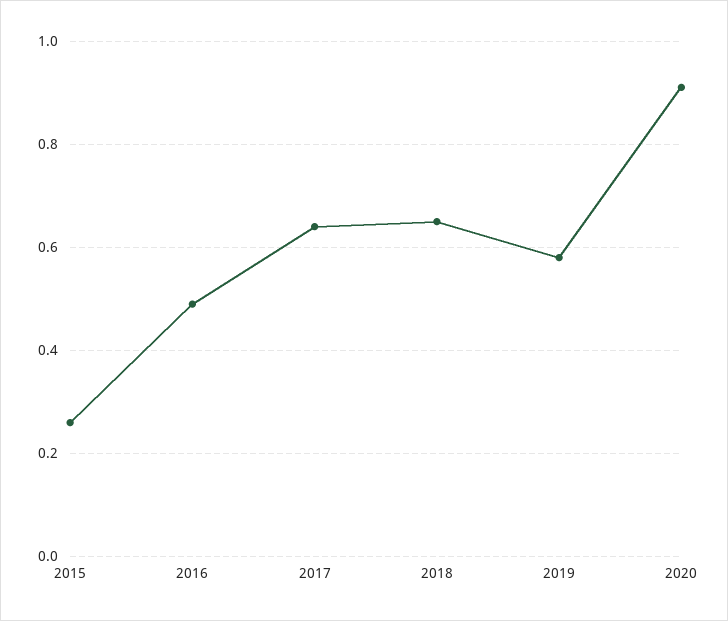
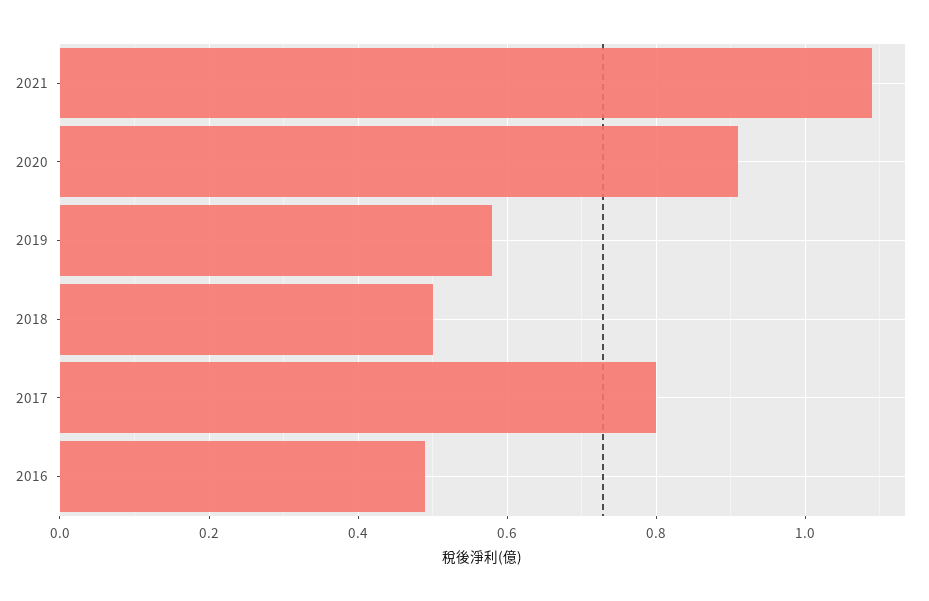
2015: 0.25 -> none
2017: 0.65 -> 0.8
2018: 0.65 -> 0.5
2021: none -> 1.1

